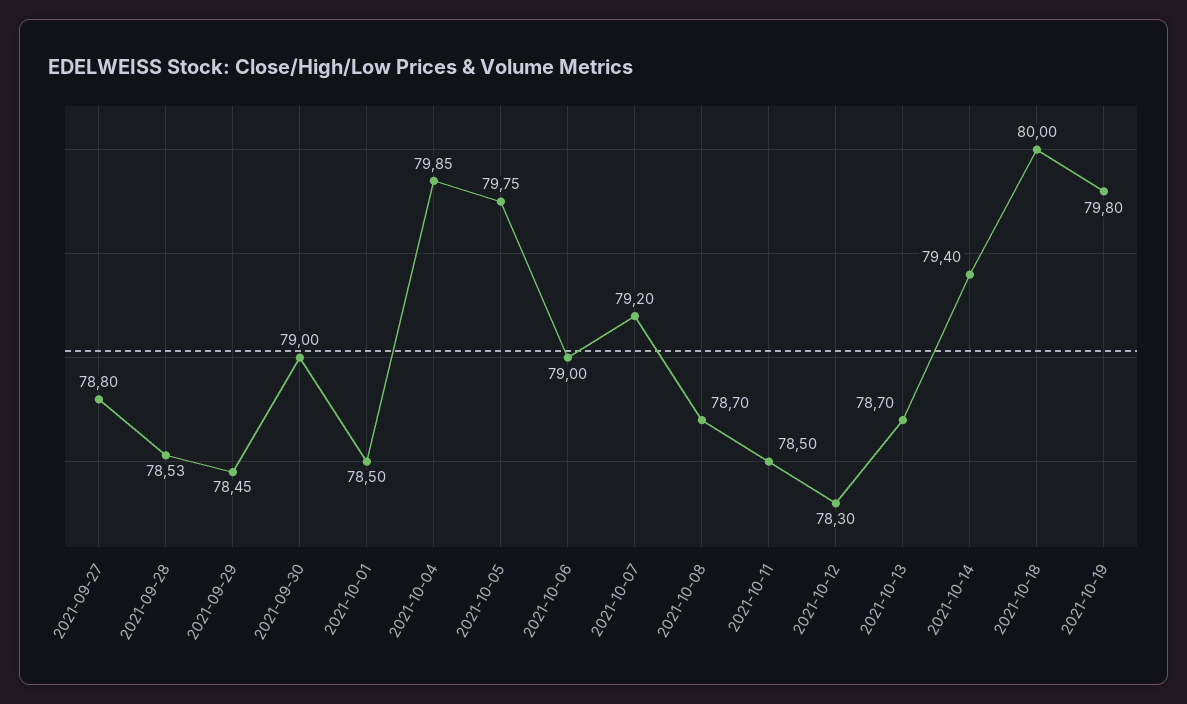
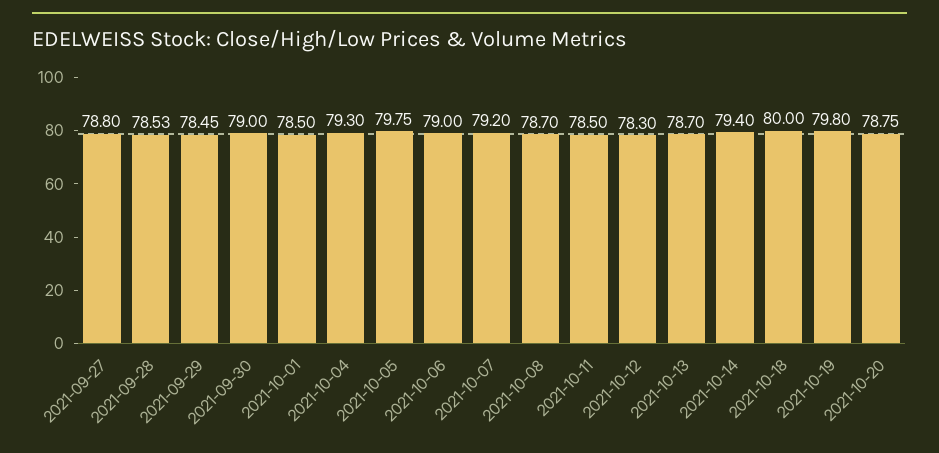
2021-10-04: 79.85 -> 79.3
2021-10-20: none -> 78.75

